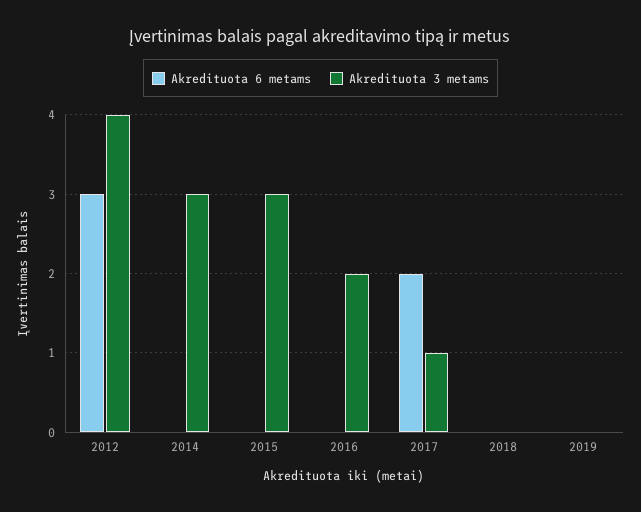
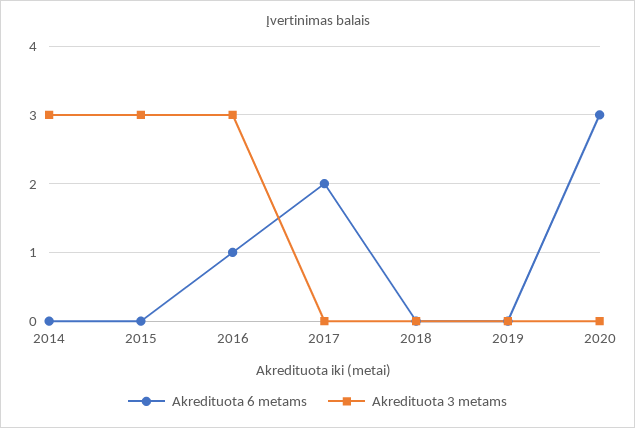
Akredituota 6 metams, 2012: 3 -> none
Akredituota 3 metams, 2012: 4 -> none
Akredituota 6 metams, 2016: 0 -> 1
Akredituota 3 metams, 2016: 2 -> 3
Akredituota 3 metams, 2017: 1 -> 0
Akredituota 6 metams, 2020: none -> 3
Akredituota 3 metams, 2020: none -> 0

